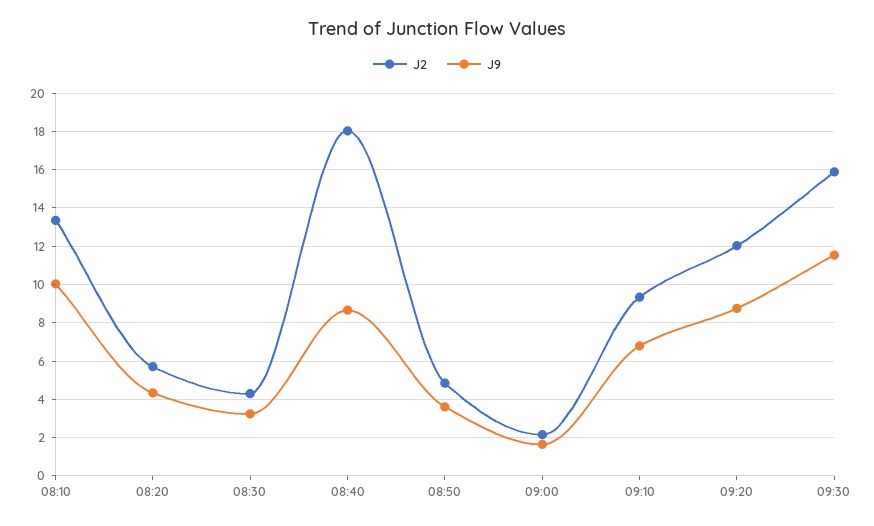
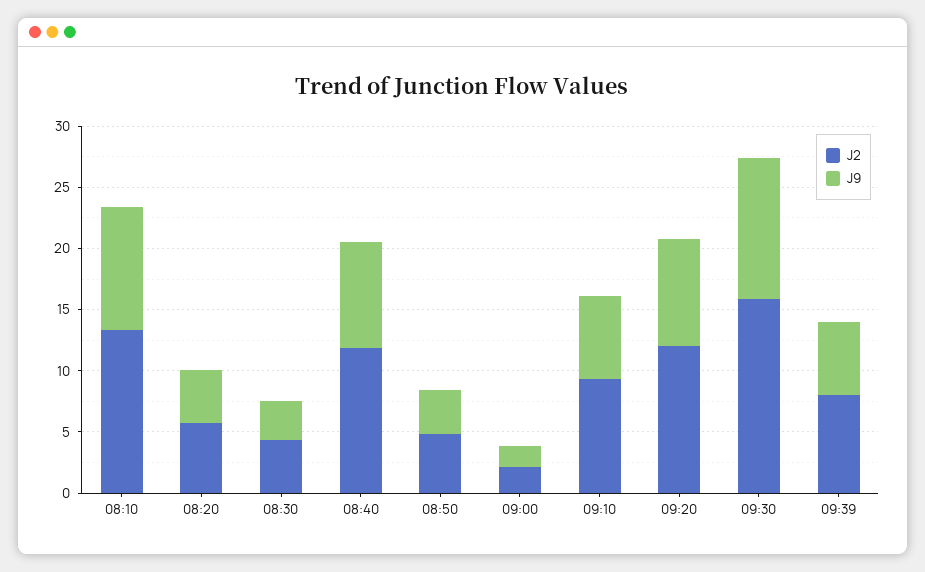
J2, 08:40: 18 -> 12
J2, 09:39: none -> 8
J9, 09:39: none -> 6

